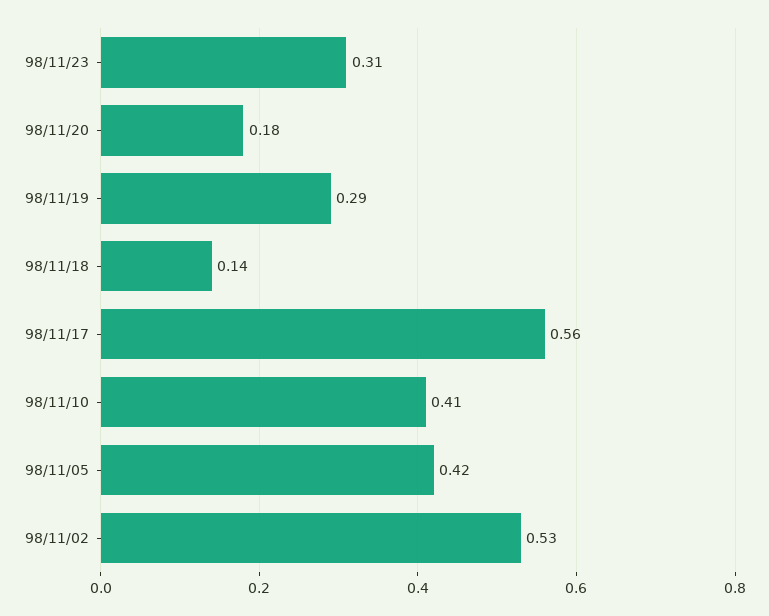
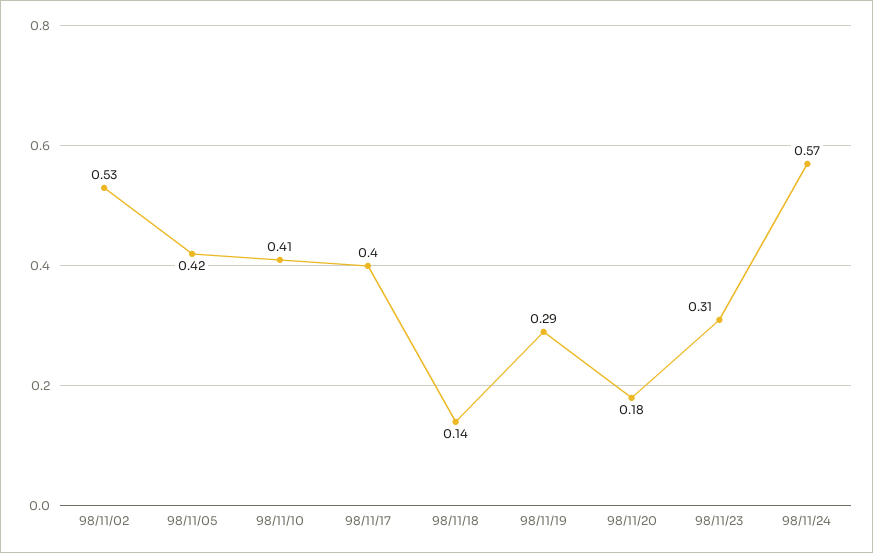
98/11/17: 0.56 -> 0.4
98/11/24: none -> 0.57

